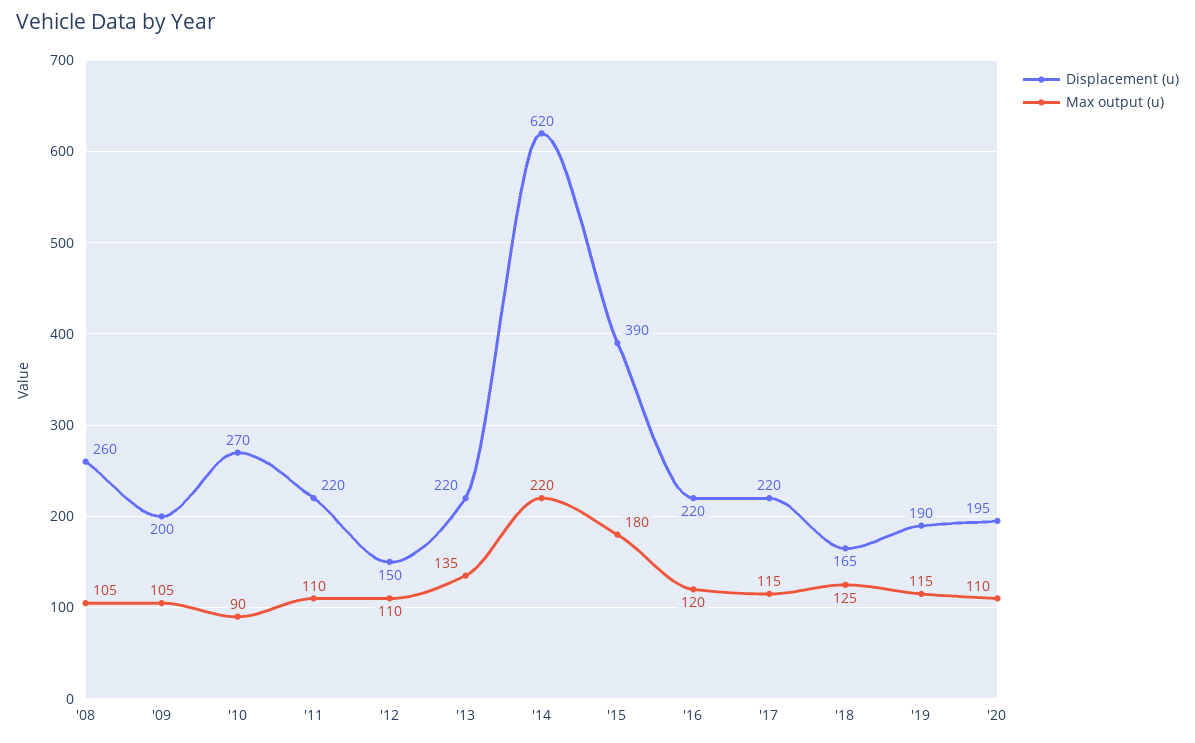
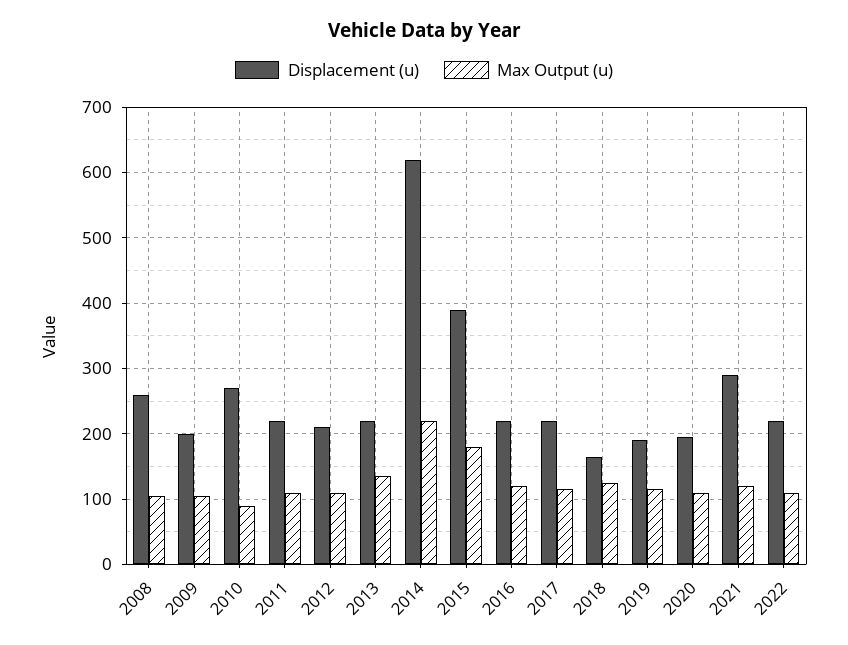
Displacement (u), '12: 150 -> 210
Displacement (u), 2021: none -> 290
Max output (u), 2021: none -> 120
Displacement (u), 2022: none -> 220
Max output (u), 2022: none -> 110

